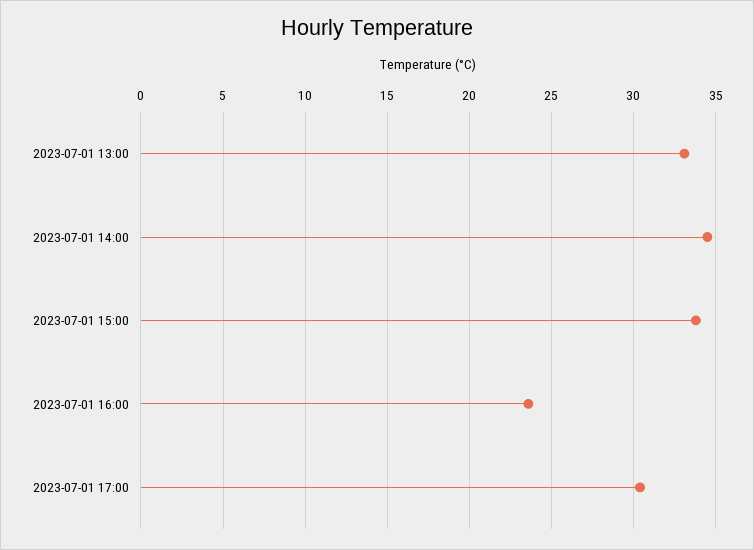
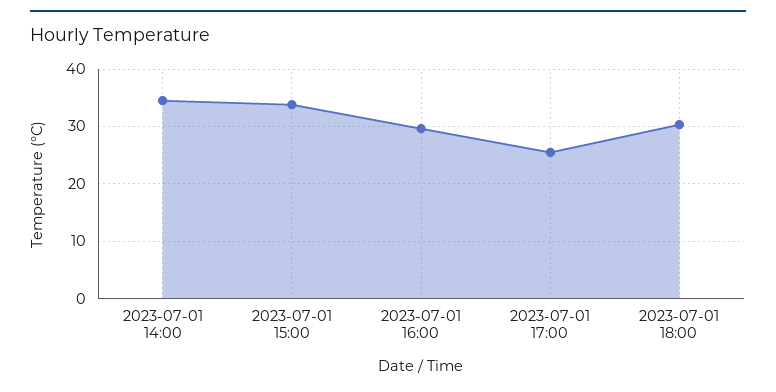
2023-07-01 13:00: 33 -> none
2023-07-01 16:00: 23.5 -> 30
2023-07-01 17:00: 30.5 -> 26
2023-07-01 18:00: none -> 30

